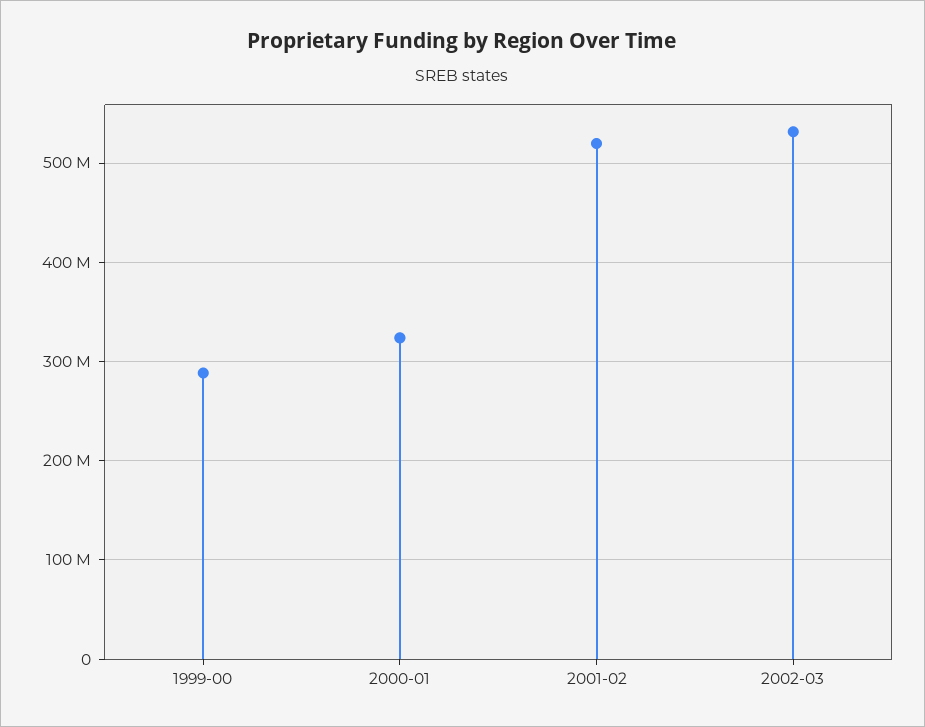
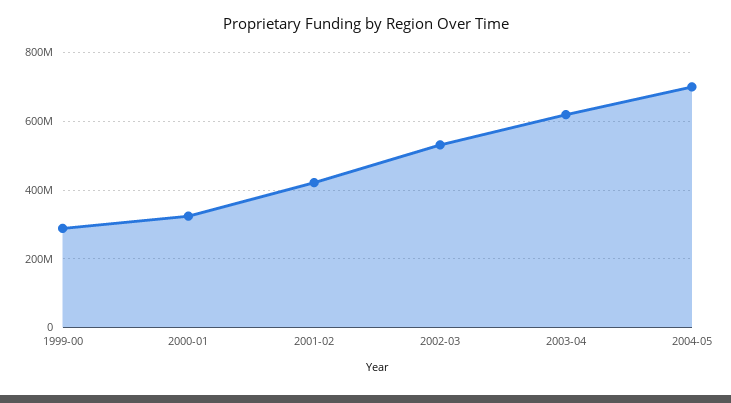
2001-02: 520000000 -> 420000000
2003-04: none -> 620000000
2004-05: none -> 700000000

